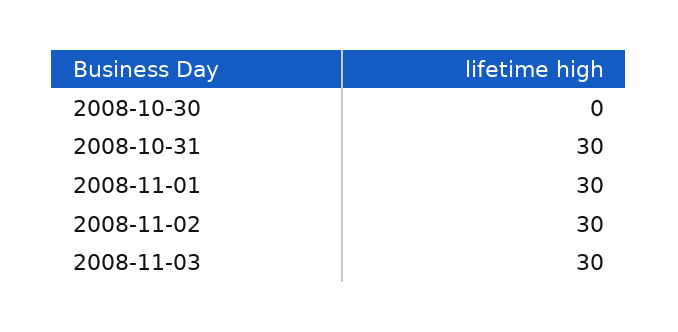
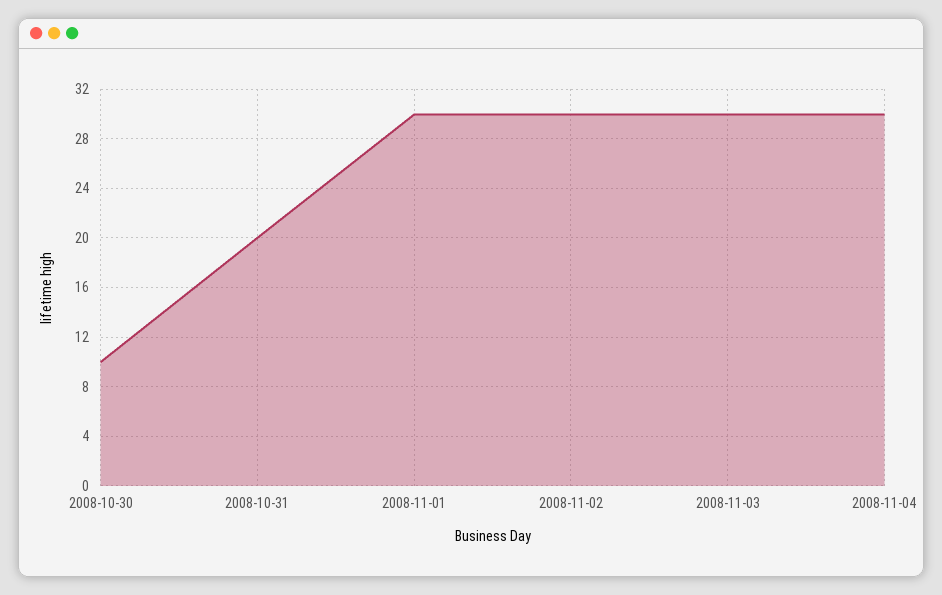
2008-10-30: 0 -> 10
2008-10-31: 30 -> 20
2008-11-04: none -> 30

